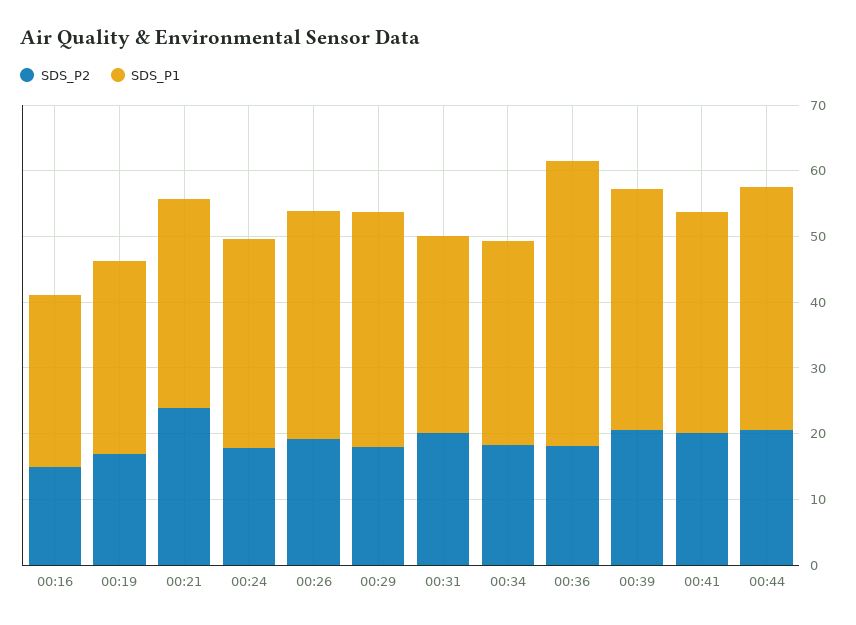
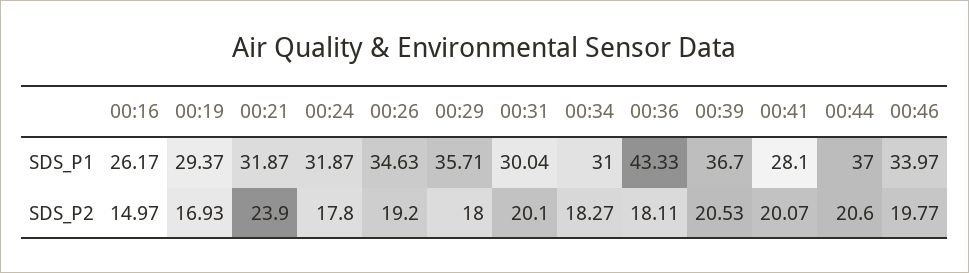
SDS_P1, 00:41: 34 -> 28.1
SDS_P1, 00:46: none -> 33.97
SDS_P2, 00:46: none -> 19.77

